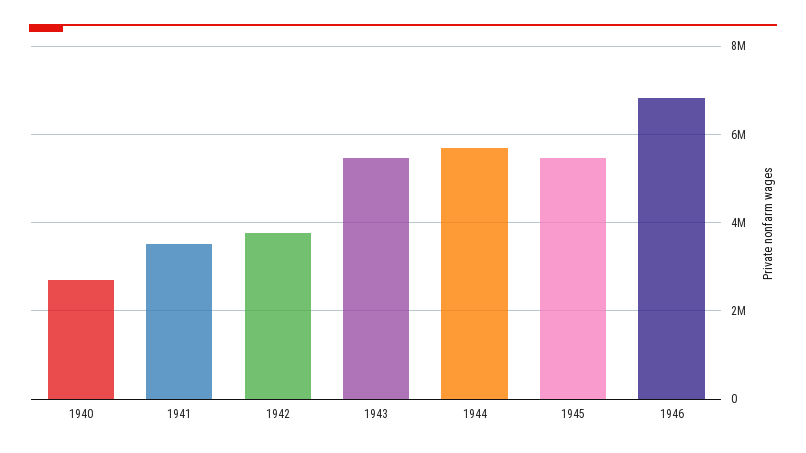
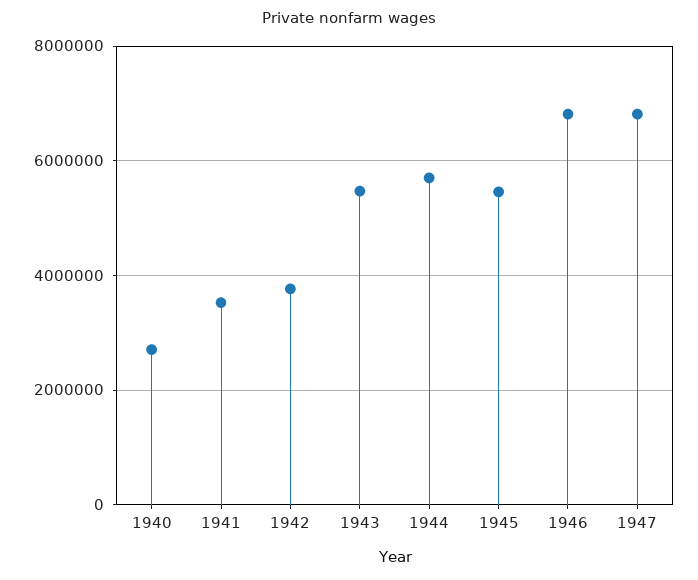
1947: none -> 6800000

